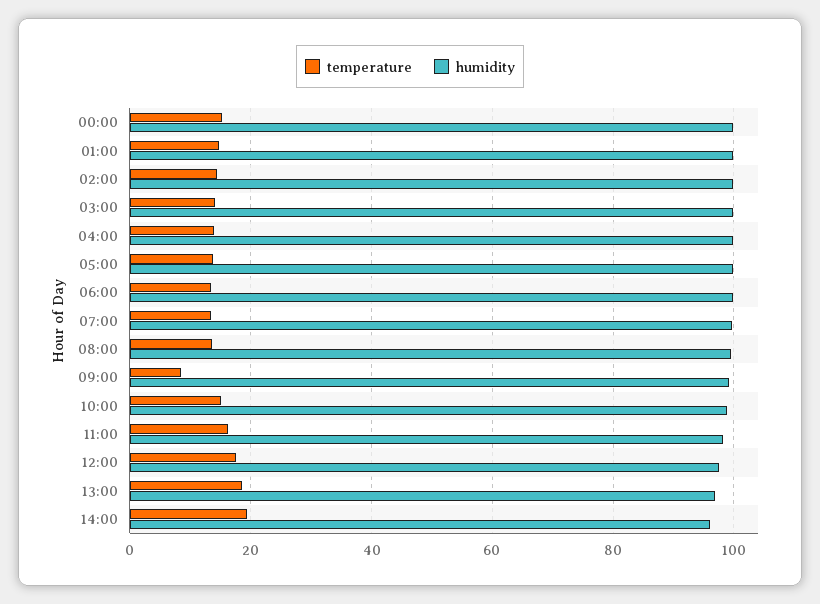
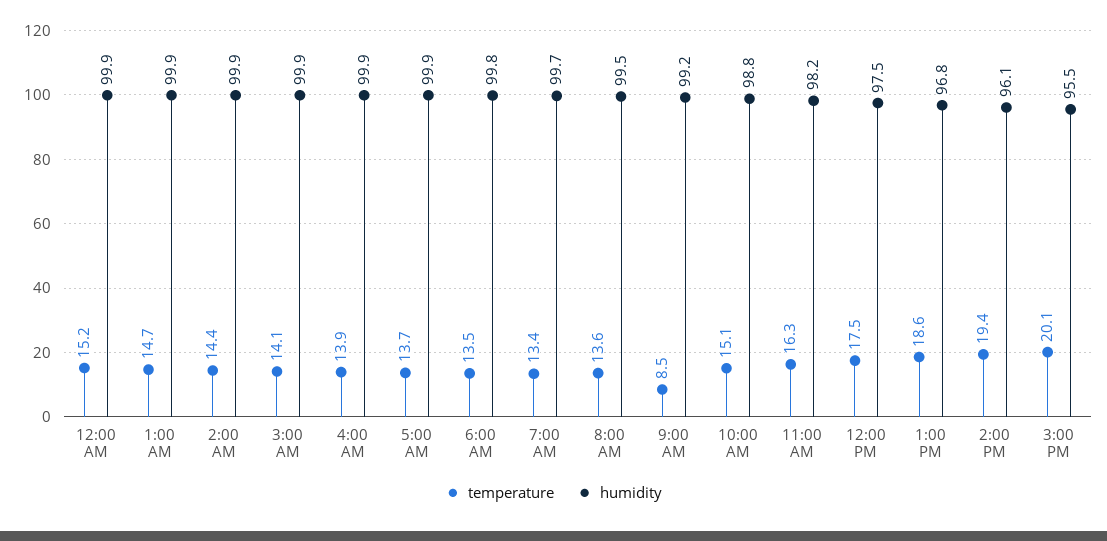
temperature, 3:00 PM: none -> 20.1
humidity, 3:00 PM: none -> 95.5

